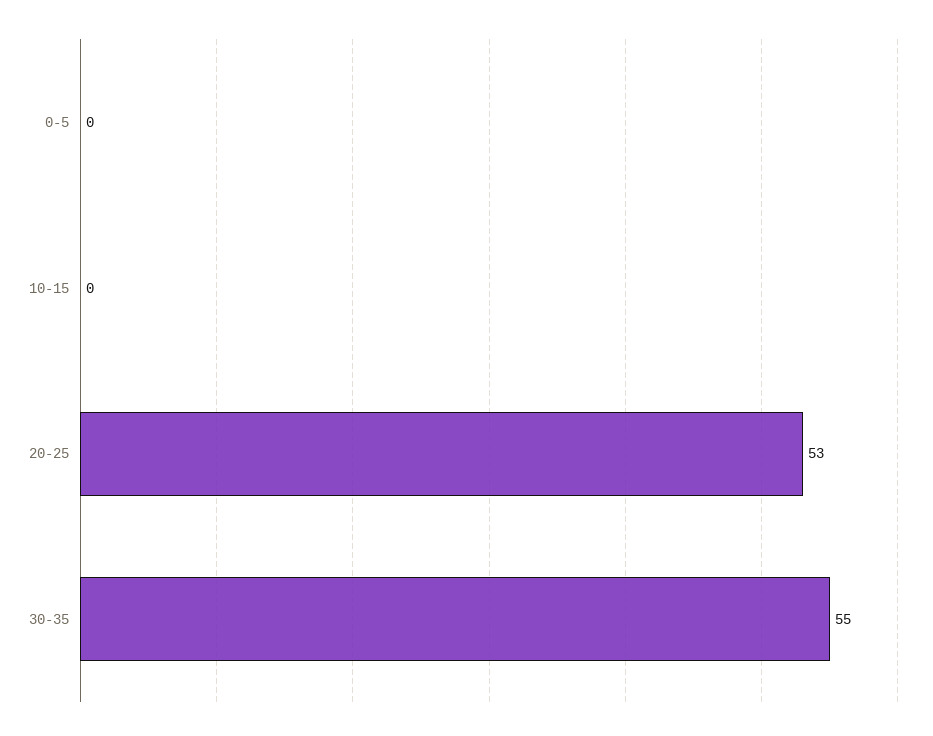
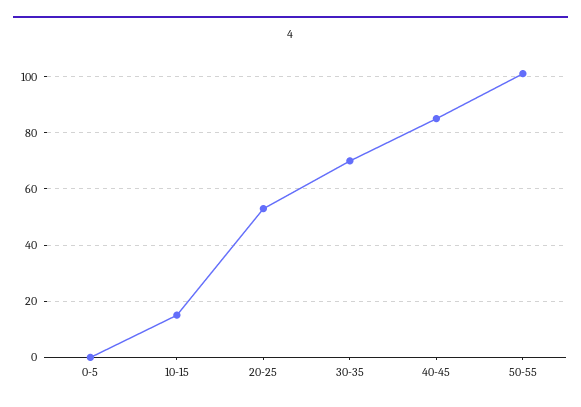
10-15: 0 -> 15
30-35: 55 -> 70
40-45: none -> 85
50-55: none -> 100

